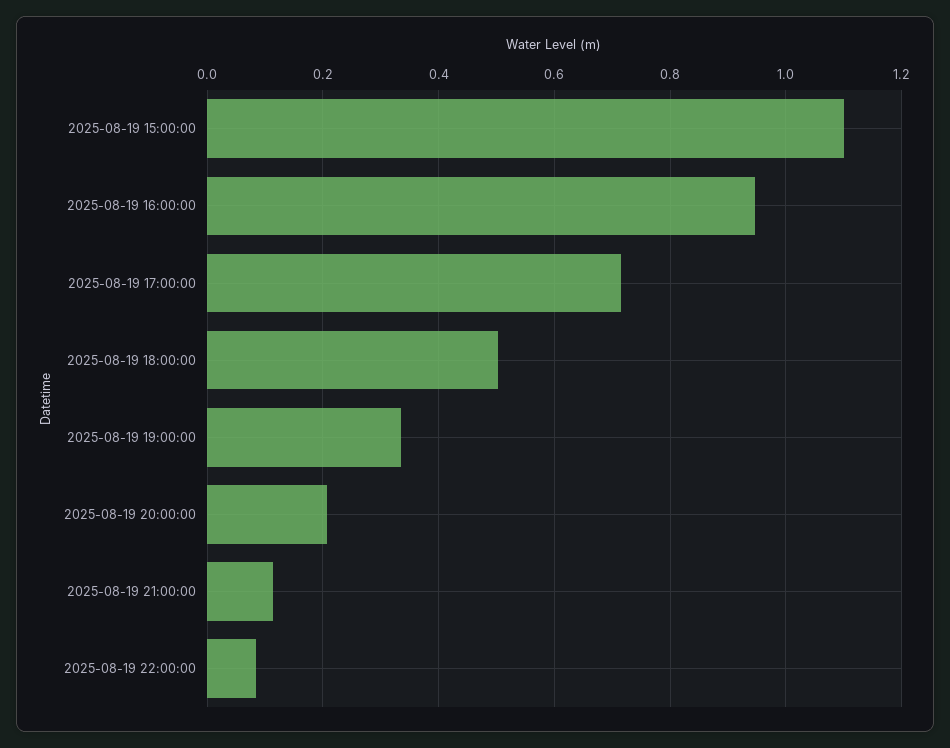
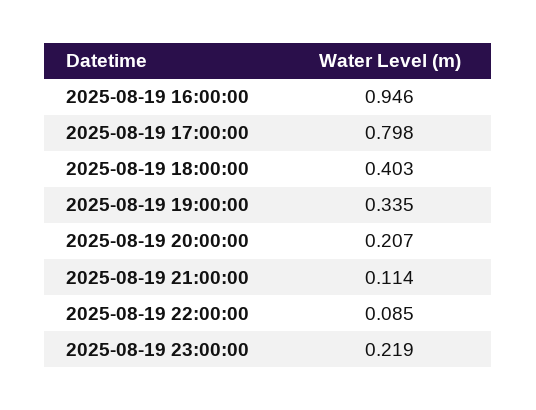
2025-08-19 15:00:00: 1.1 -> none
2025-08-19 17:00:00: 0.72 -> 0.798
2025-08-19 18:00:00: 0.5 -> 0.403
2025-08-19 23:00:00: none -> 0.219

